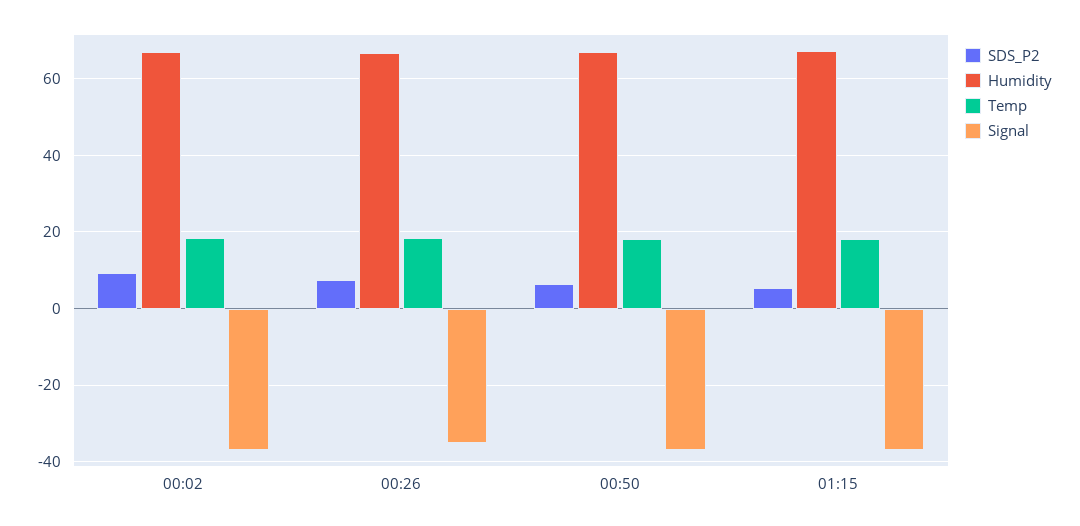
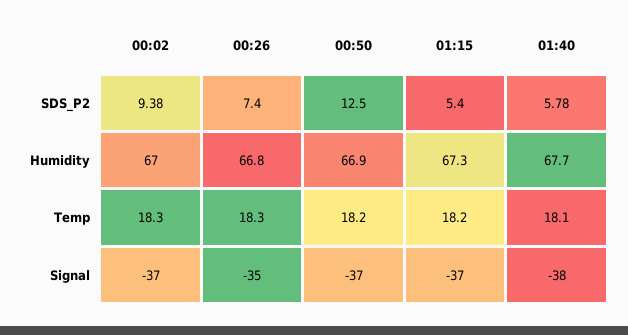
SDS_P2, 00:50: 6 -> 12.5
SDS_P2, 01:40: none -> 5.78
Humidity, 01:40: none -> 67.7
Temp, 01:40: none -> 18.1
Signal, 01:40: none -> -38

